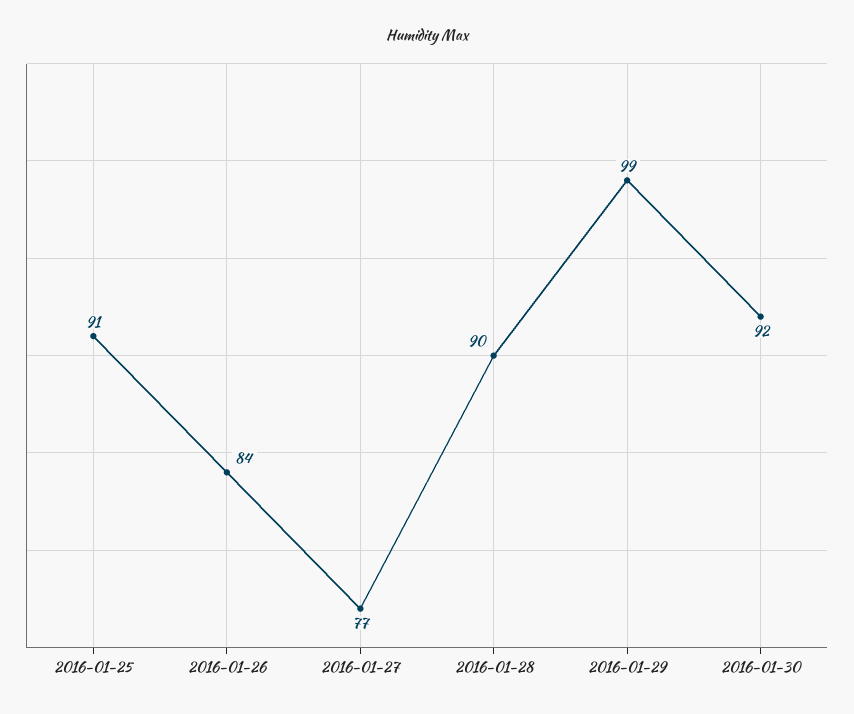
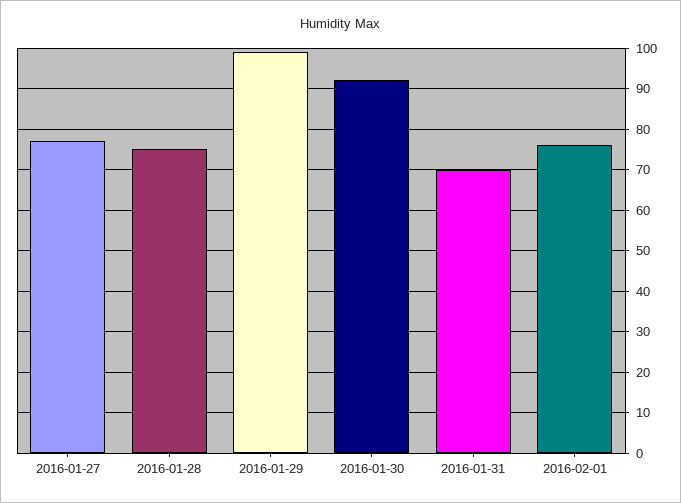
2016-01-25: 91 -> none
2016-01-26: 84 -> none
2016-01-28: 90 -> 75
2016-01-31: none -> 70
2016-02-01: none -> 75

